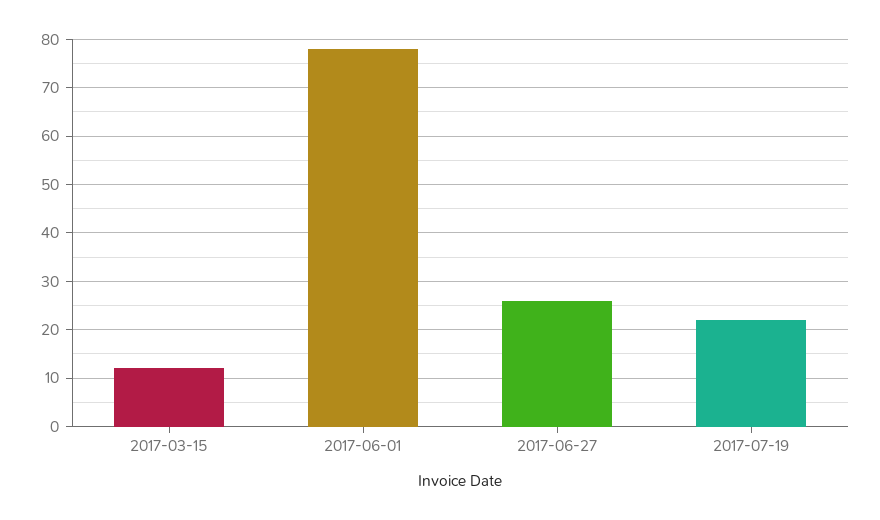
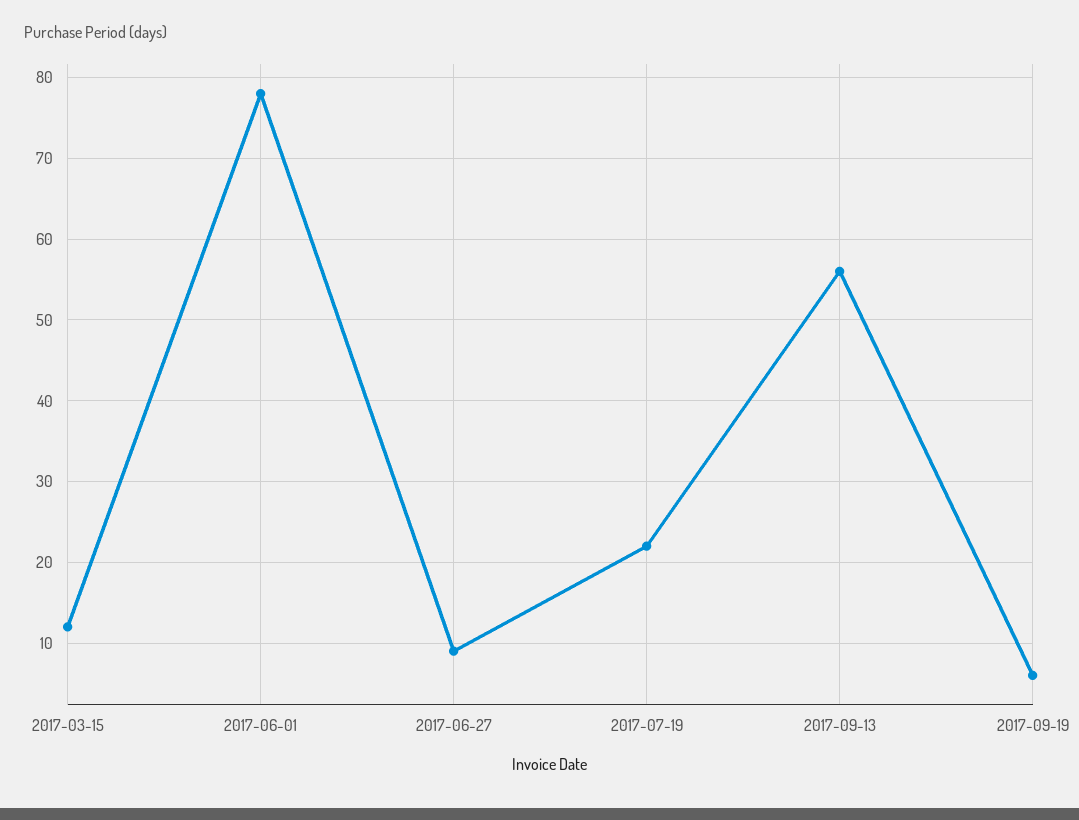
2017-06-27: 25 -> 9
2017-09-13: none -> 56
2017-09-19: none -> 6

